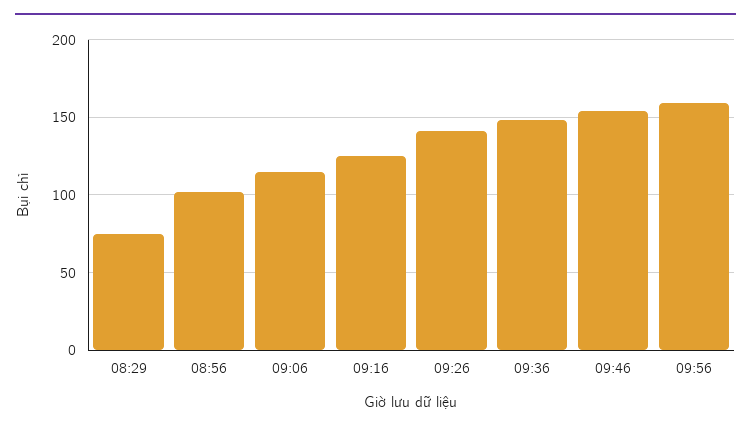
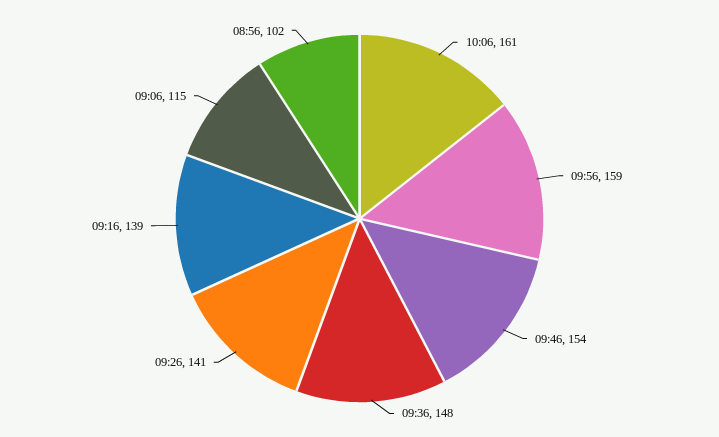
08:29: 75 -> none
09:16: 125 -> 139
10:06: none -> 161

